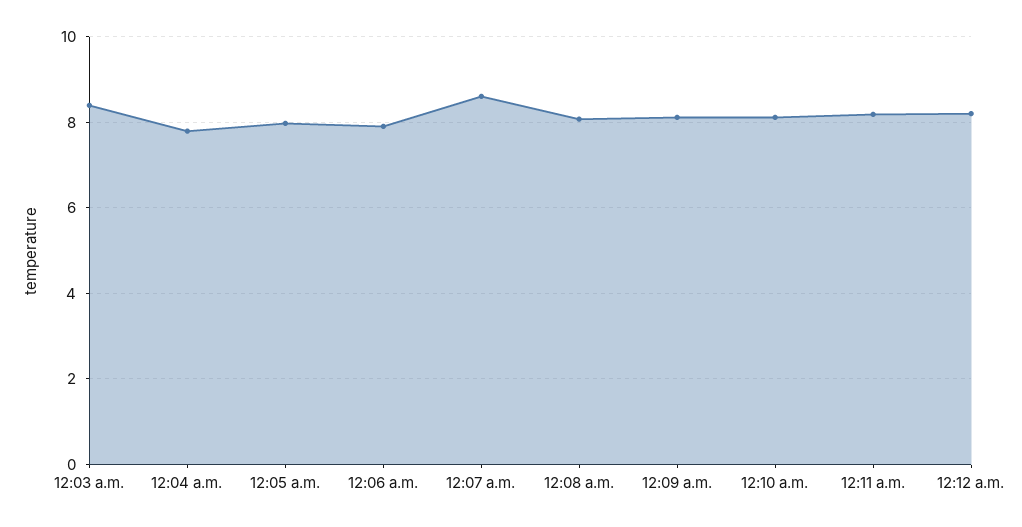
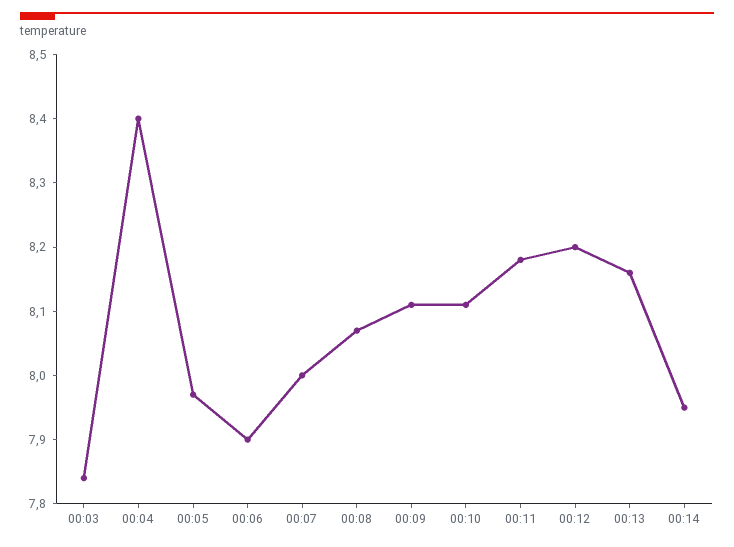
12:03 a.m.: 8.4 -> 7.85
12:04 a.m.: 7.8 -> 8.4
12:07 a.m.: 8.6 -> 8
00:13: none -> 8.15
00:14: none -> 7.95

